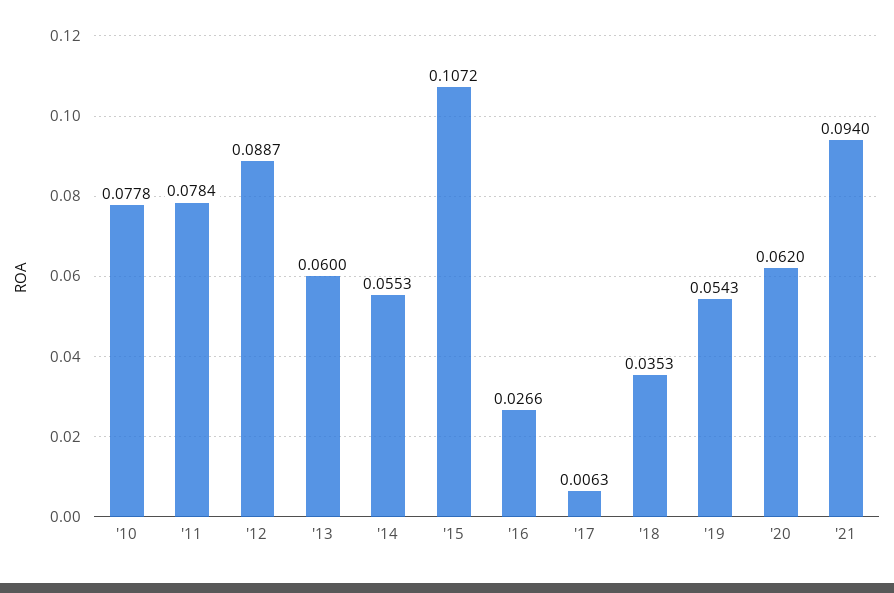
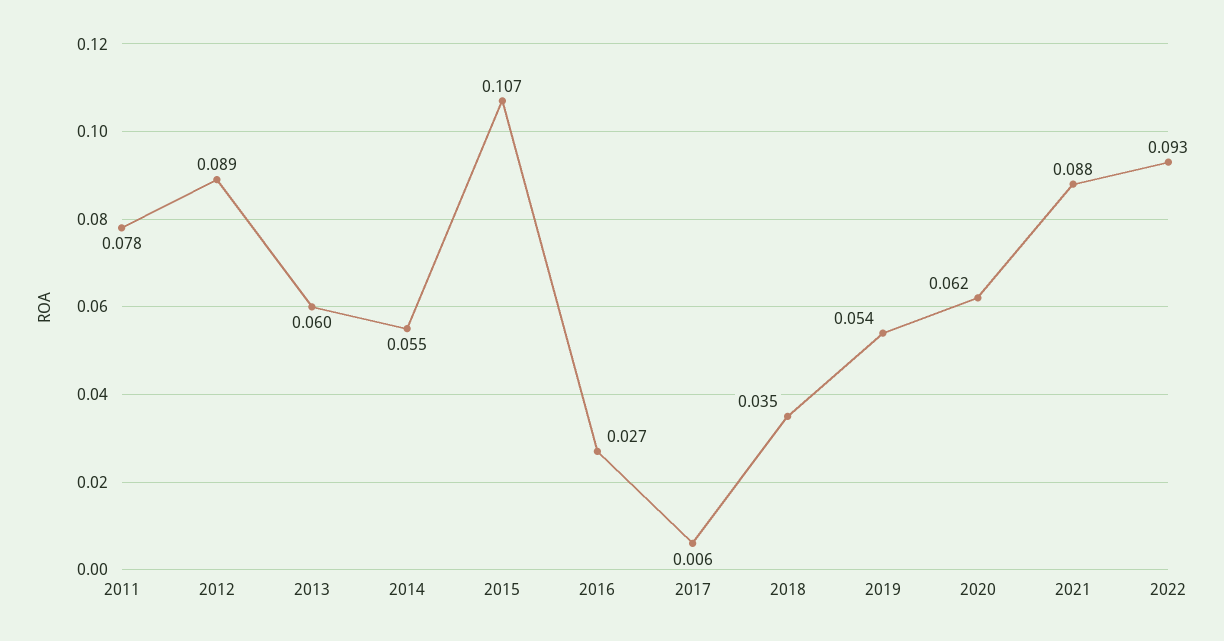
'10: 0.0778 -> none
'21: 0.094 -> 0.088
2022: none -> 0.093

